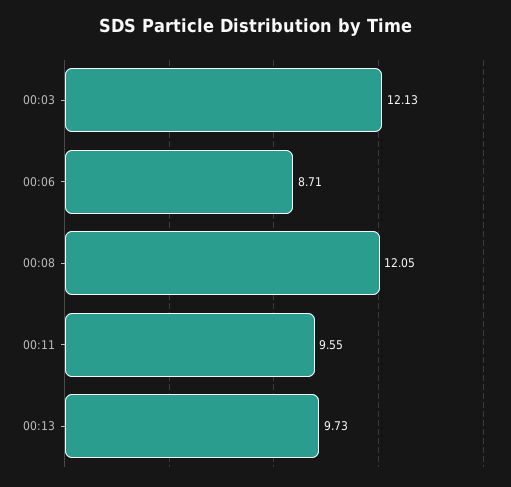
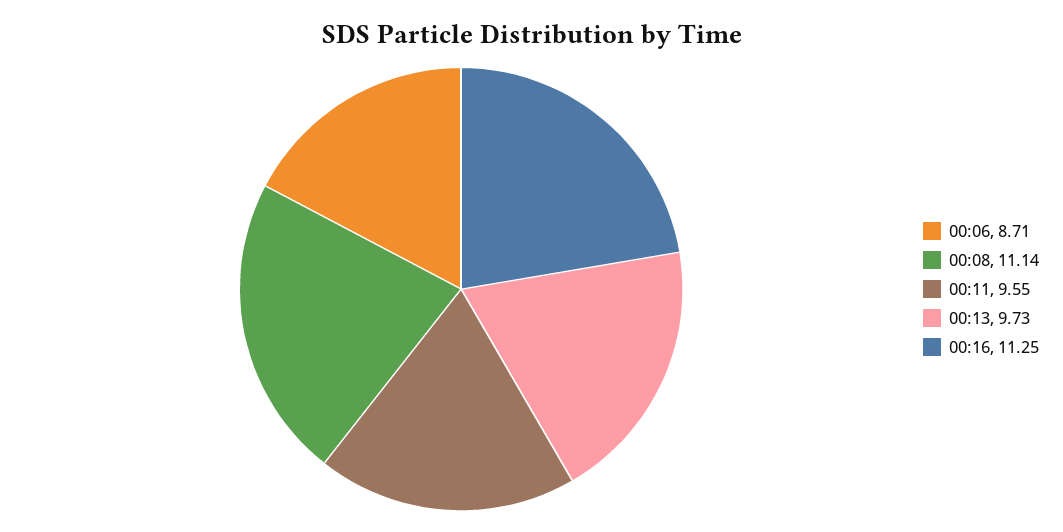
00:03: 12.13 -> none
00:08: 12.05 -> 11.14
00:16: none -> 11.25

